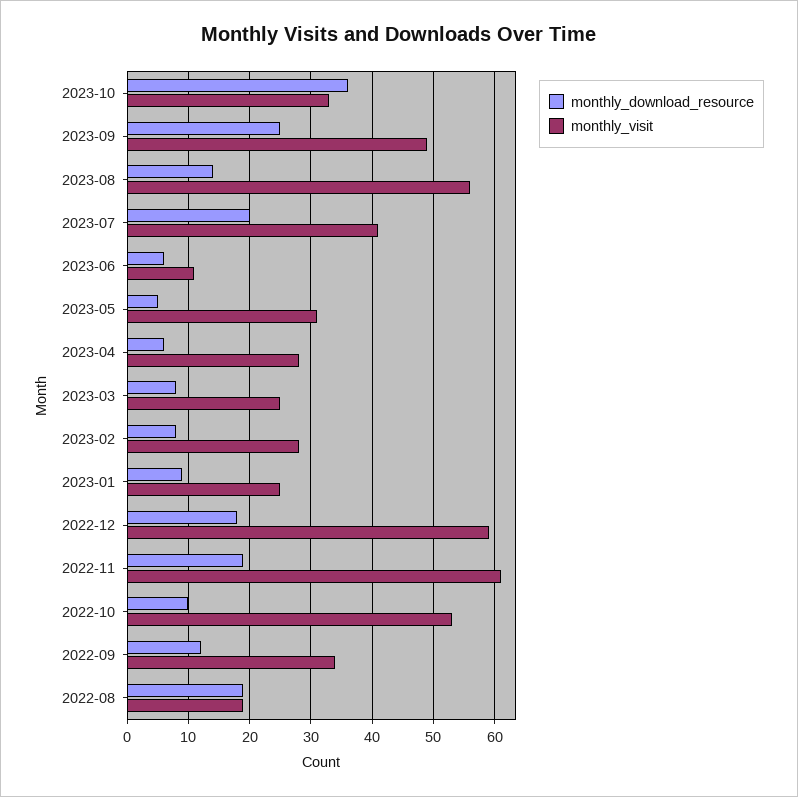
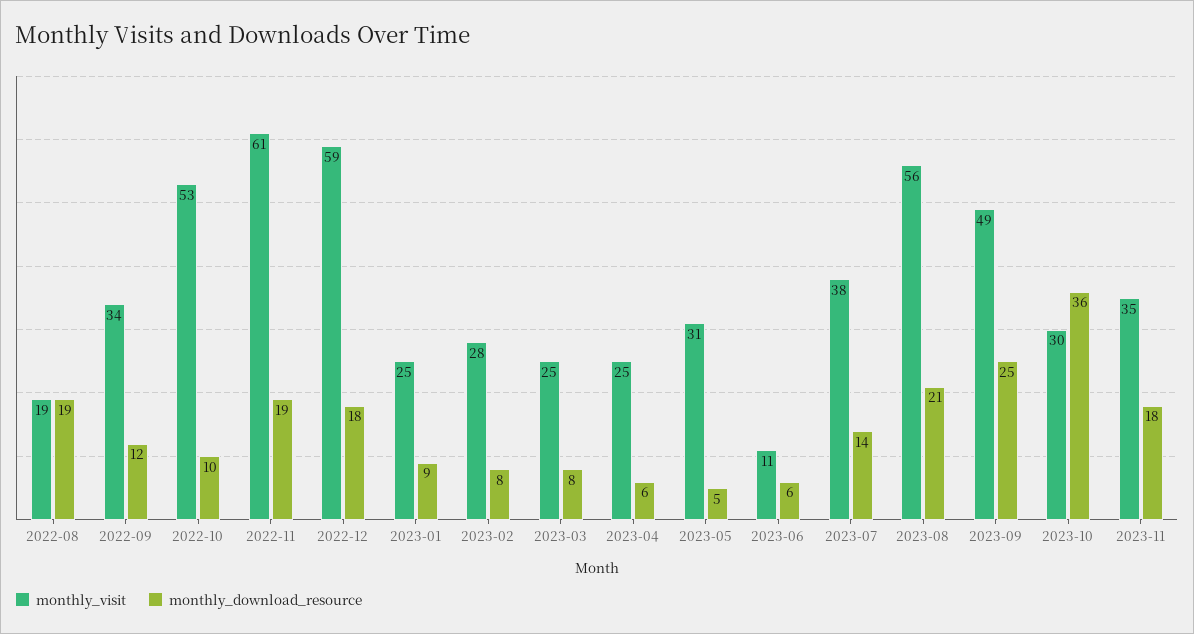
monthly_visit, 2023-10: 33 -> 30
monthly_download_resource, 2023-08: 14 -> 21
monthly_download_resource, 2023-07: 20 -> 14
monthly_visit, 2023-07: 41 -> 38
monthly_visit, 2023-04: 28 -> 25
monthly_visit, 2023-11: none -> 35
monthly_download_resource, 2023-11: none -> 18

